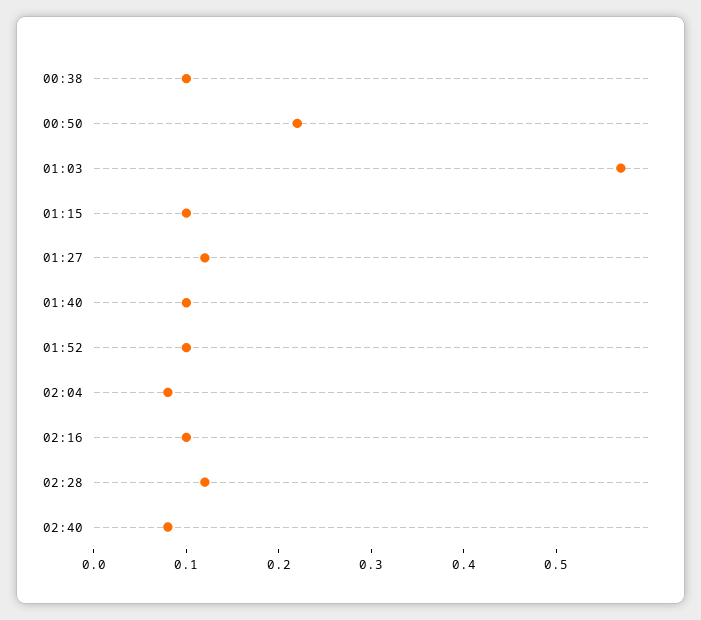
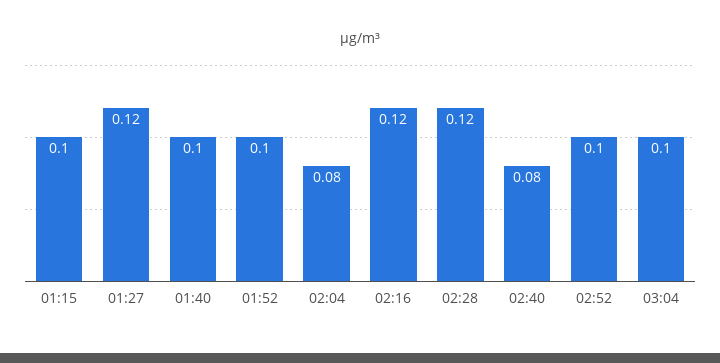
00:38: 0.1 -> none
00:50: 0.22 -> none
01:03: 0.57 -> none
02:16: 0.1 -> 0.12
02:52: none -> 0.1
03:04: none -> 0.1

